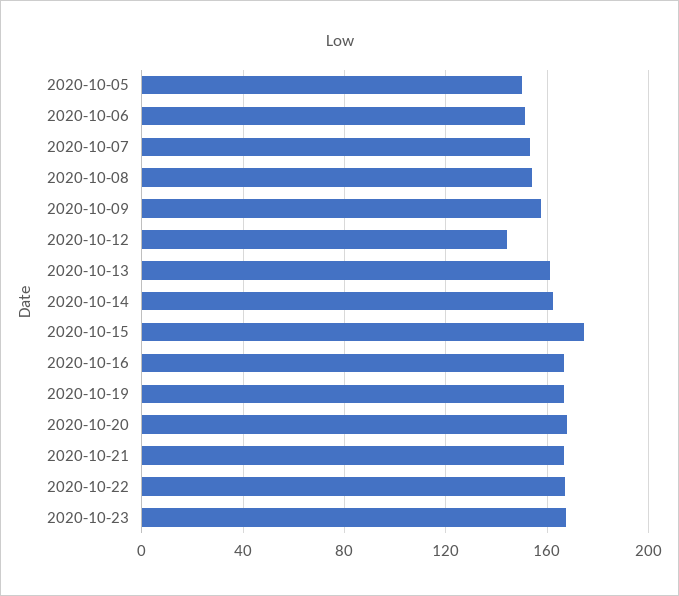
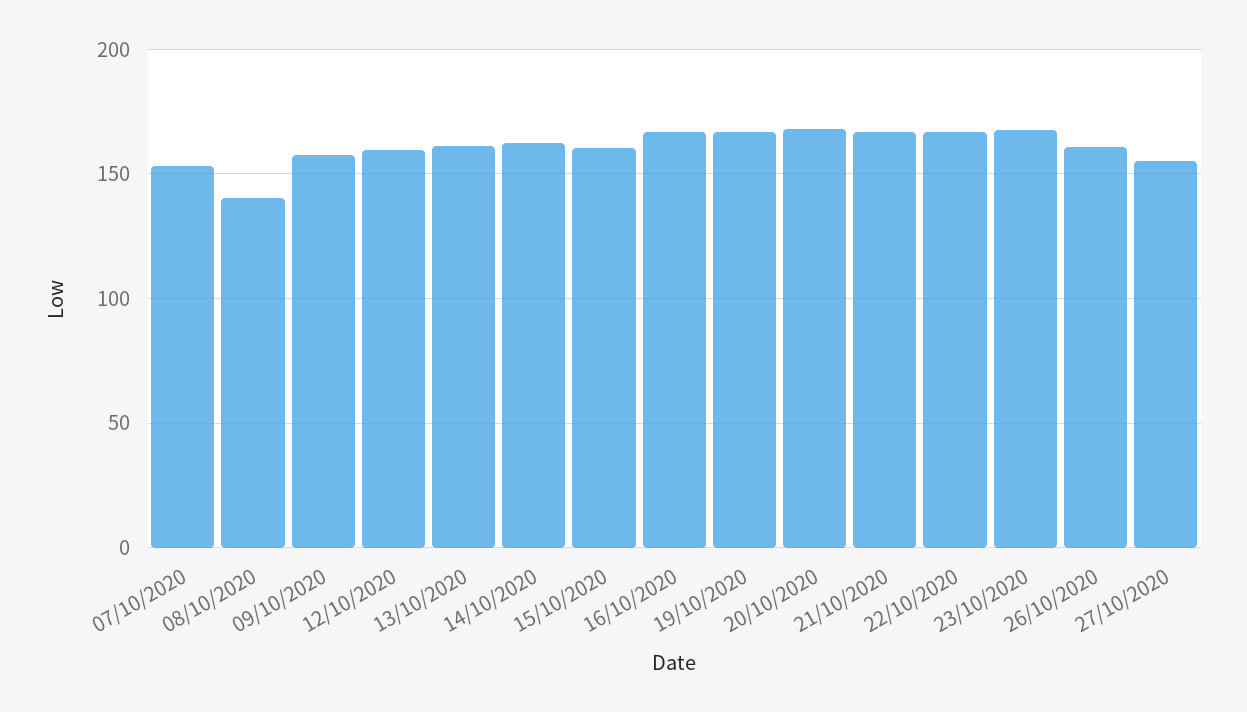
2020-10-05: 150 -> none
2020-10-06: 150 -> none
2020-10-08: 155 -> 140
2020-10-12: 145 -> 160
2020-10-15: 175 -> 160
26/10/2020: none -> 160
27/10/2020: none -> 155

